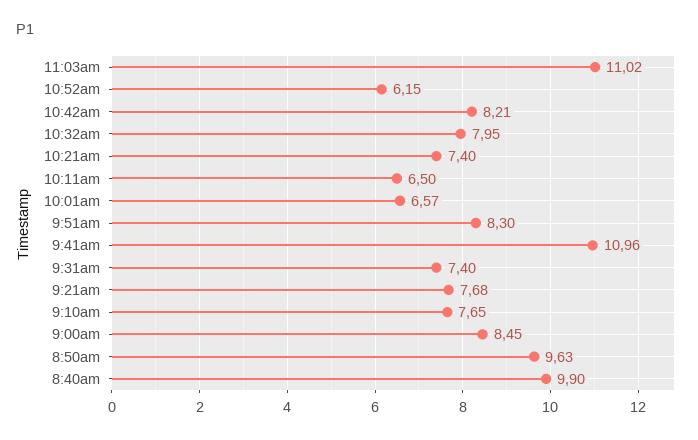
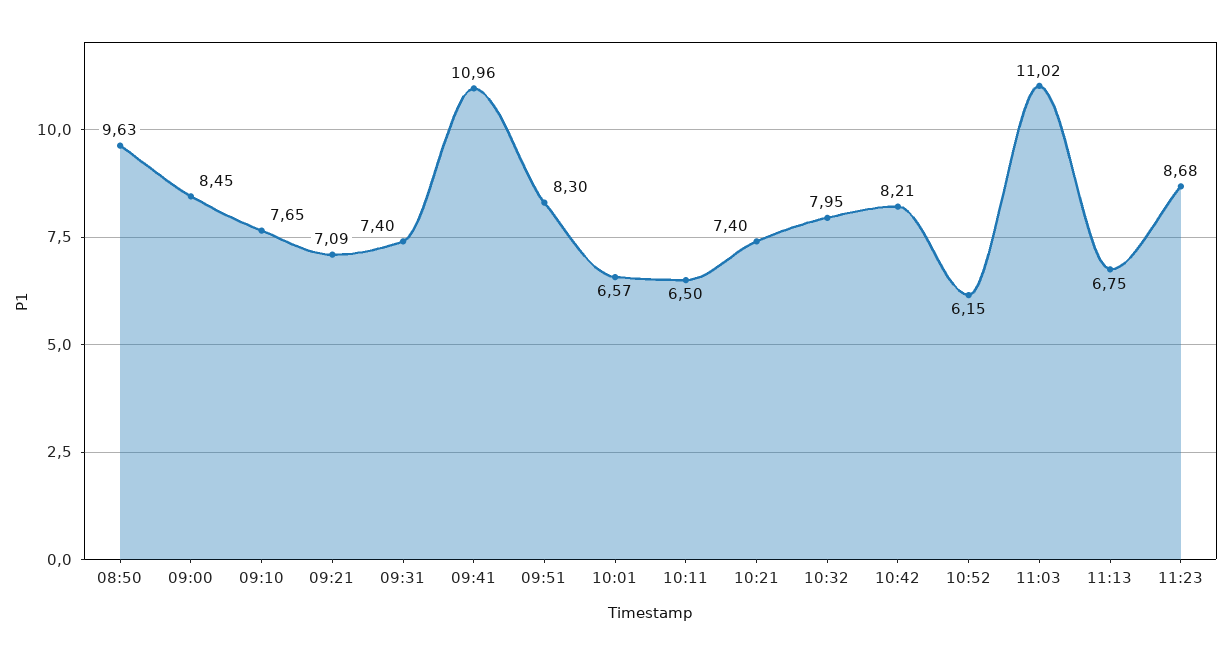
9:21am: 7.68 -> 7.09
8:40am: 9.9 -> none
11:13: none -> 6.75
11:23: none -> 8.68

